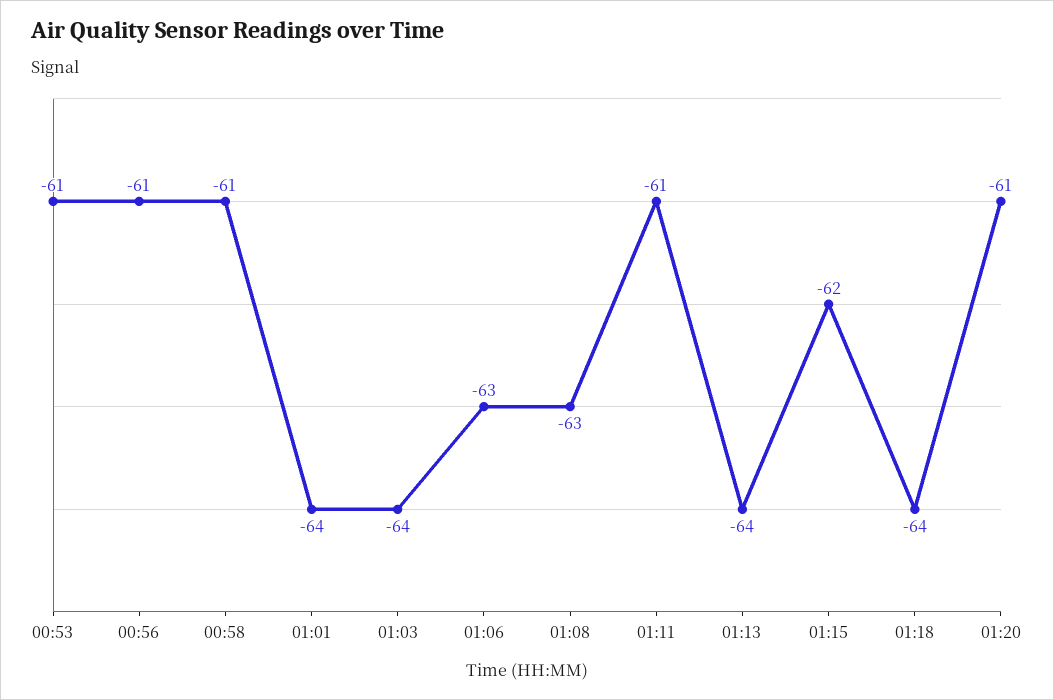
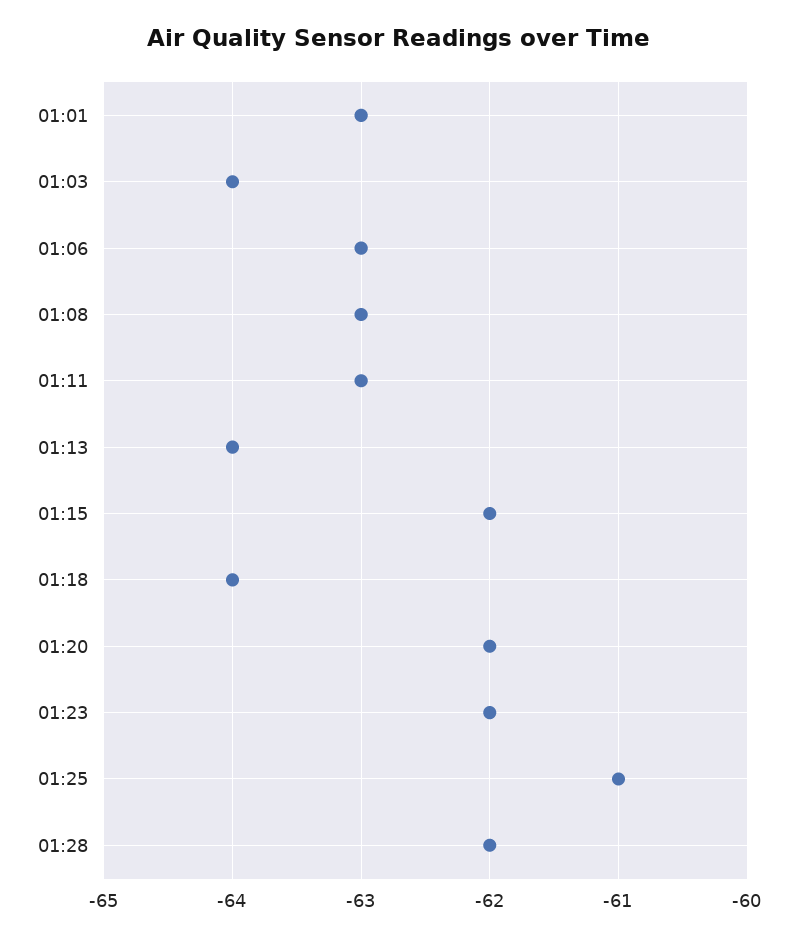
00:53: -61 -> none
00:56: -61 -> none
00:58: -61 -> none
01:01: -64 -> -63
01:11: -61 -> -63
01:20: -61 -> -62
01:23: none -> -62
01:25: none -> -61
01:28: none -> -62

